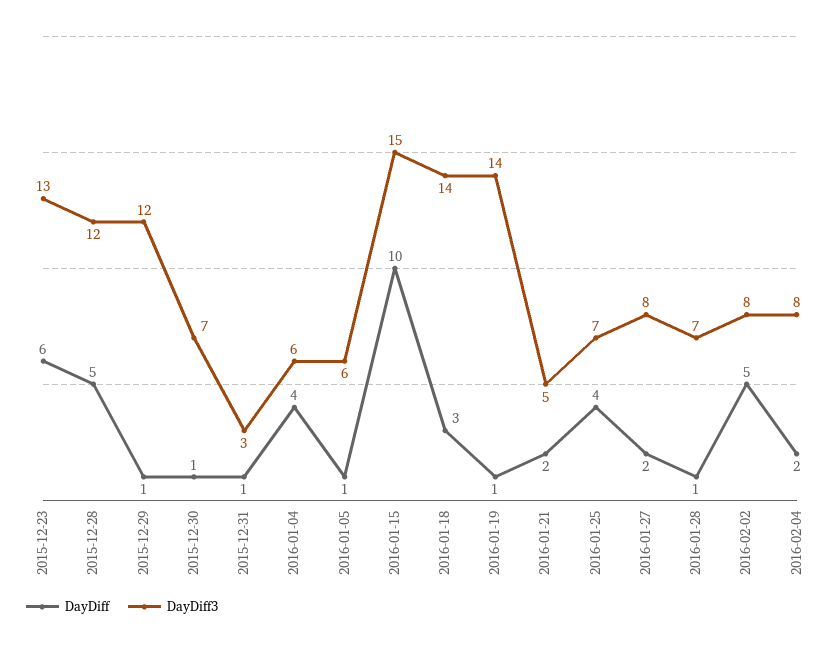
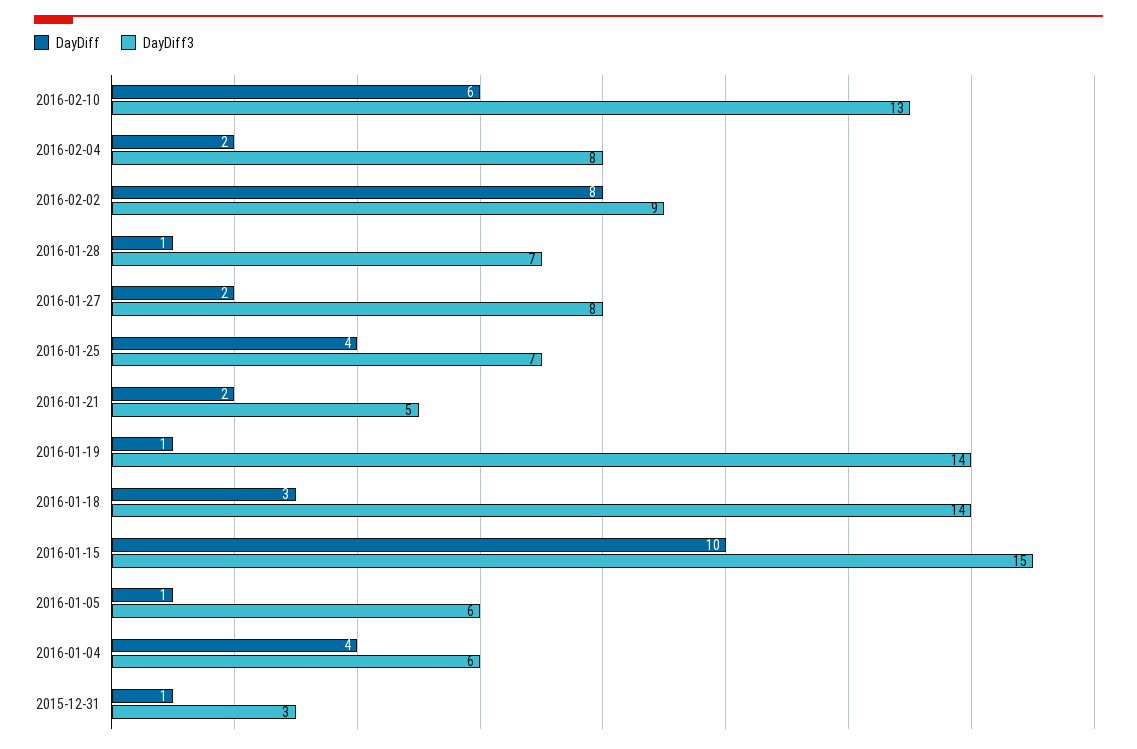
DayDiff, 2015-12-23: 6 -> none
DayDiff3, 2015-12-23: 13 -> none
DayDiff, 2015-12-28: 5 -> none
DayDiff3, 2015-12-28: 12 -> none
DayDiff, 2015-12-29: 1 -> none
DayDiff3, 2015-12-29: 12 -> none
DayDiff, 2015-12-30: 1 -> none
DayDiff3, 2015-12-30: 7 -> none
DayDiff, 2016-02-02: 5 -> 8
DayDiff3, 2016-02-02: 8 -> 9
DayDiff, 2016-02-10: none -> 6
DayDiff3, 2016-02-10: none -> 13

